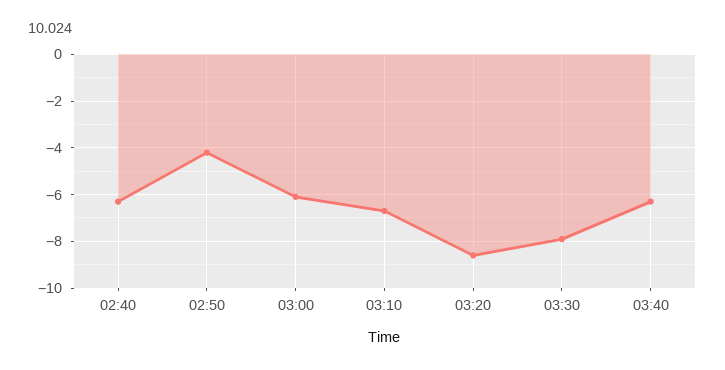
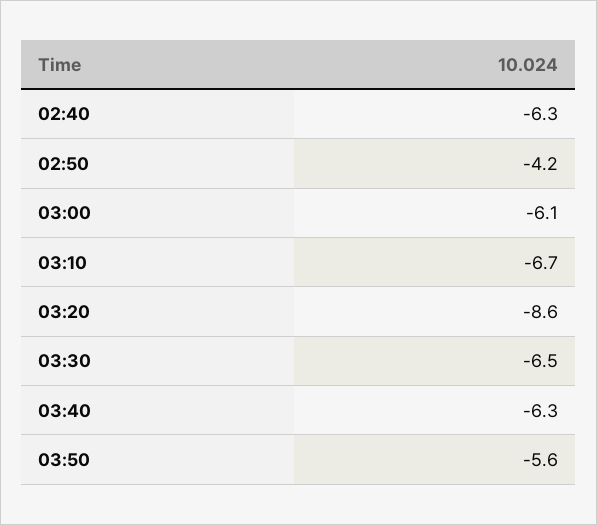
03:30: -8 -> -6.5
03:50: none -> -5.6

